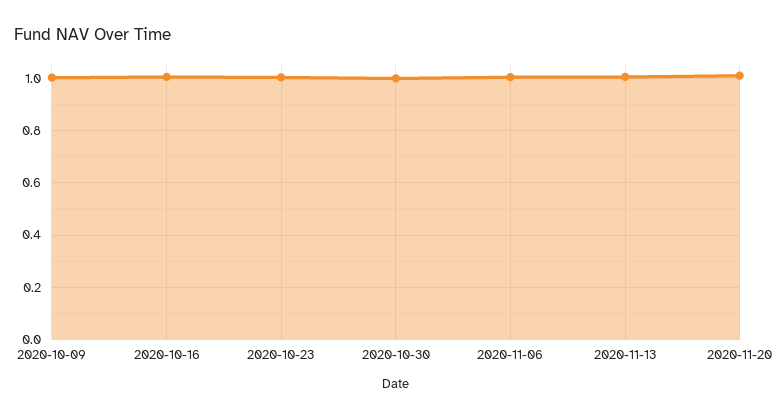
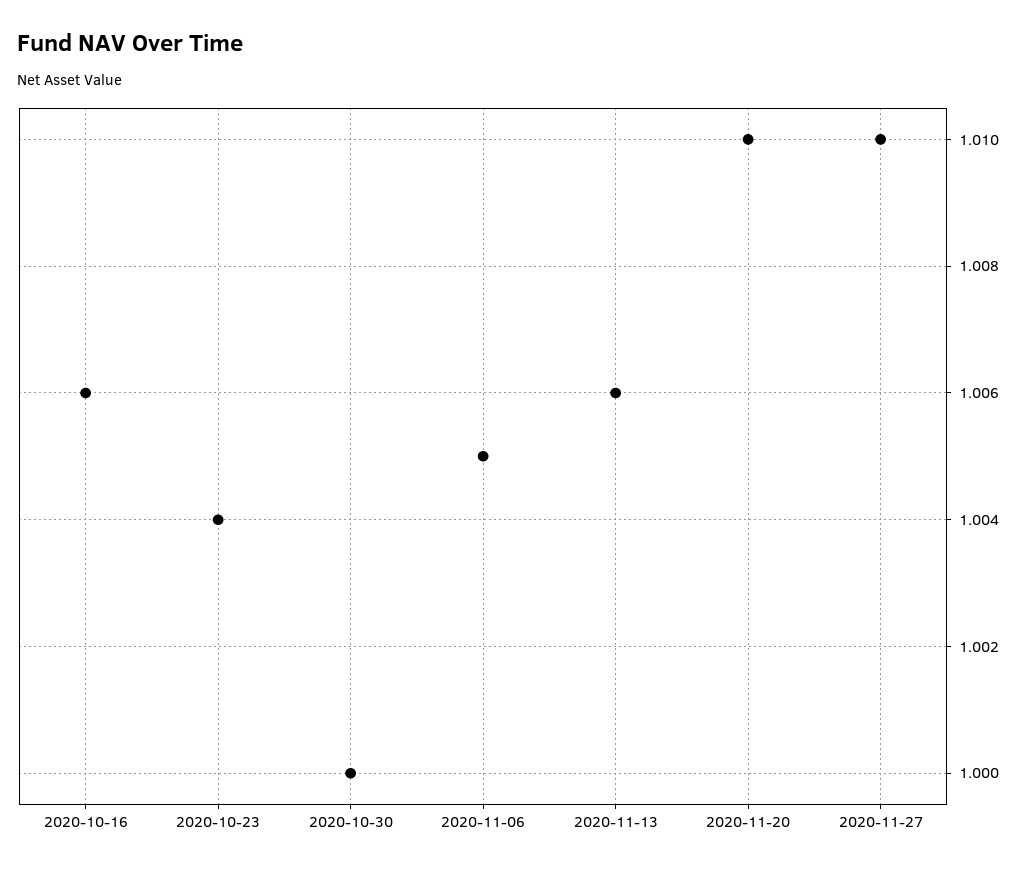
2020-10-09: 1 -> none
2020-11-27: none -> 1.01

